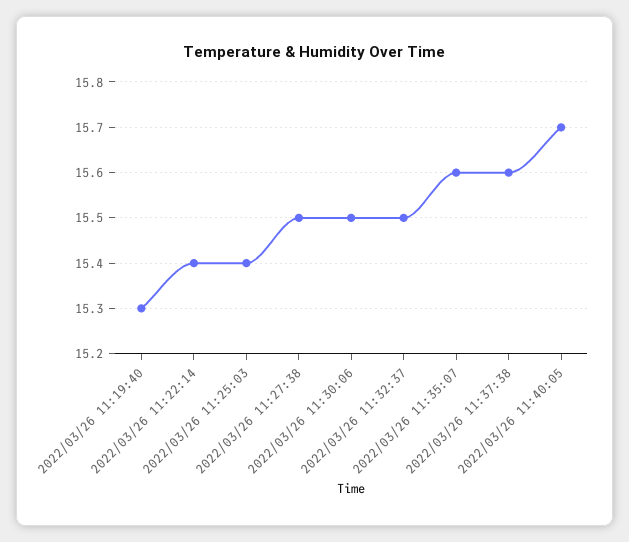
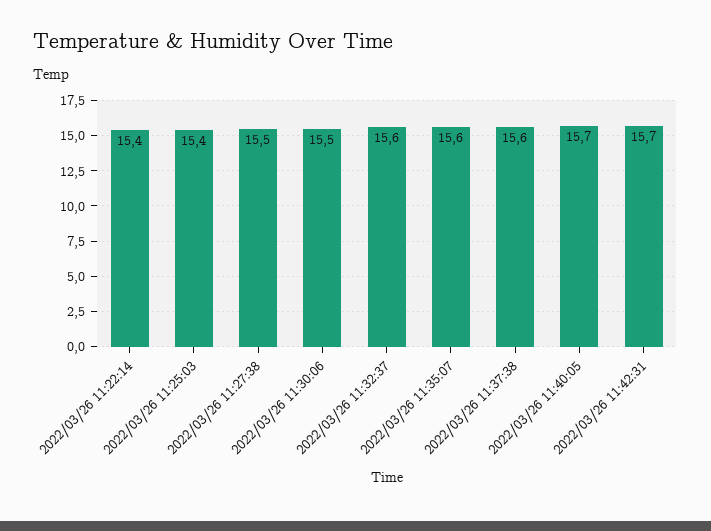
2022/03/26 11:19:40: 15.3 -> none
2022/03/26 11:32:37: 15.5 -> 15.6
2022/03/26 11:42:31: none -> 15.7

